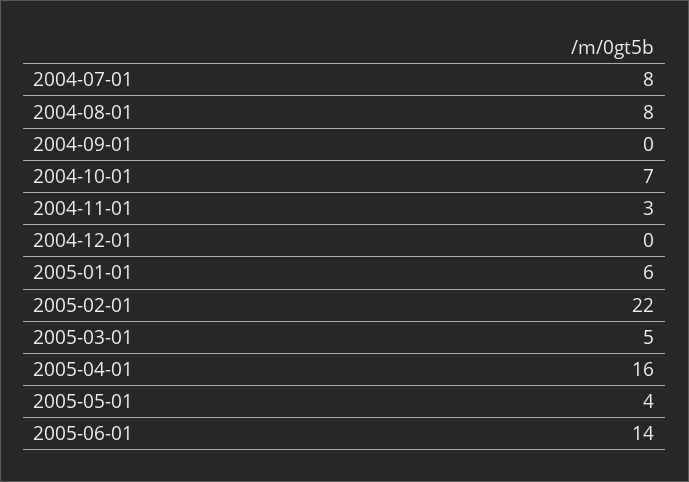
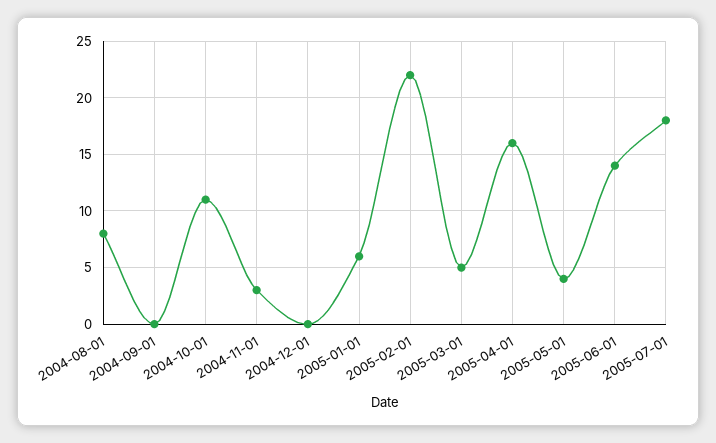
2004-07-01: 8 -> none
2004-10-01: 7 -> 11
2005-07-01: none -> 18

